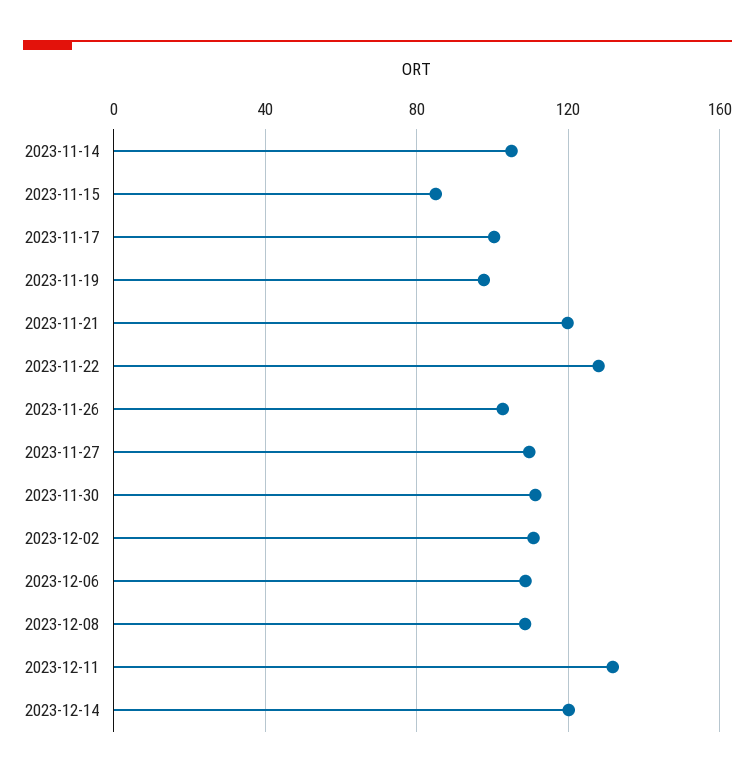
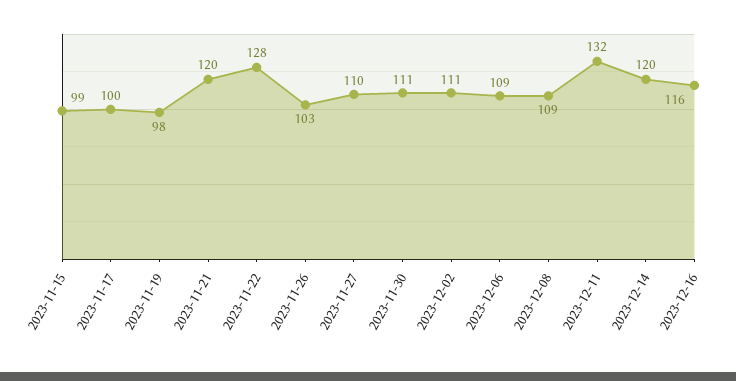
2023-11-14: 105 -> none
2023-11-15: 85 -> 99
2023-12-16: none -> 116

